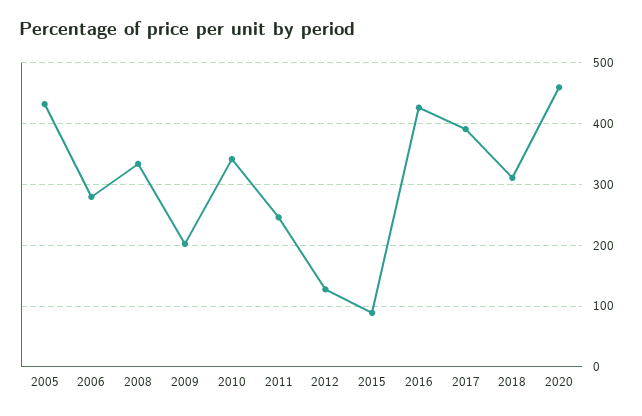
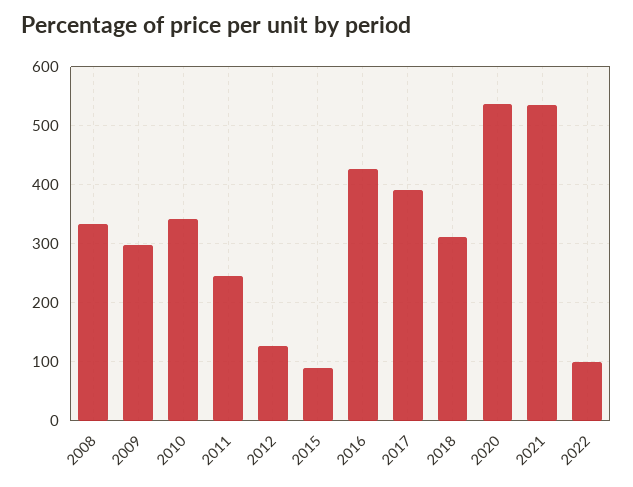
2005: 430 -> none
2006: 280 -> none
2009: 200 -> 300
2020: 460 -> 540
2021: none -> 540
2022: none -> 100

